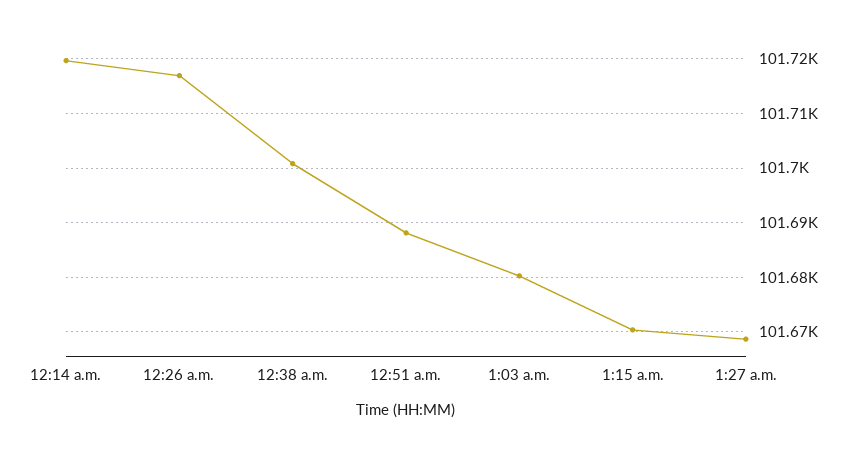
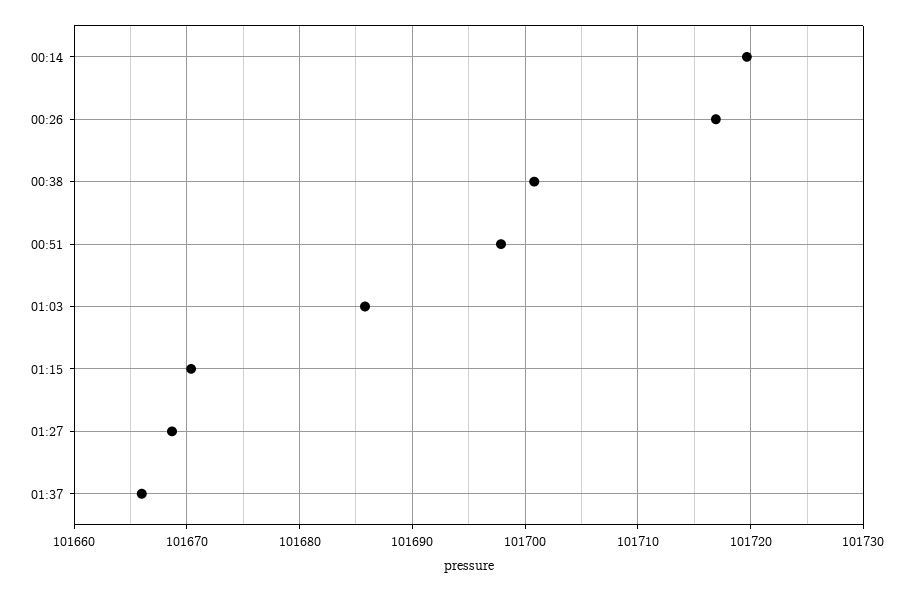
12:51 a.m.: 101688 -> 101698
1:03 a.m.: 101680 -> 101686
01:37: none -> 101666

